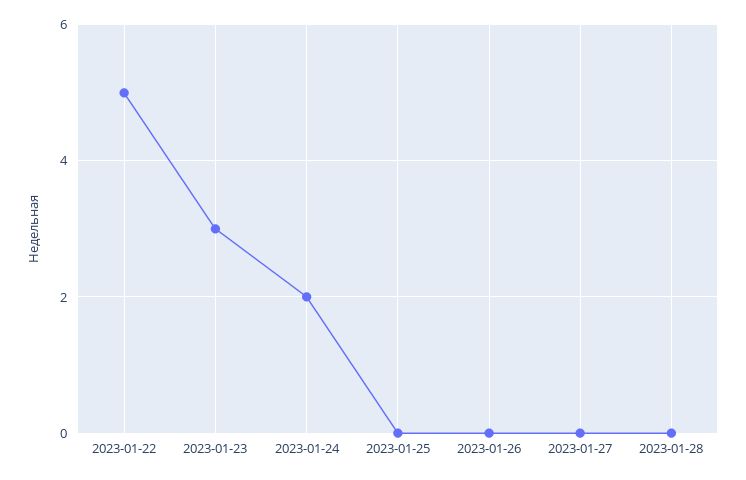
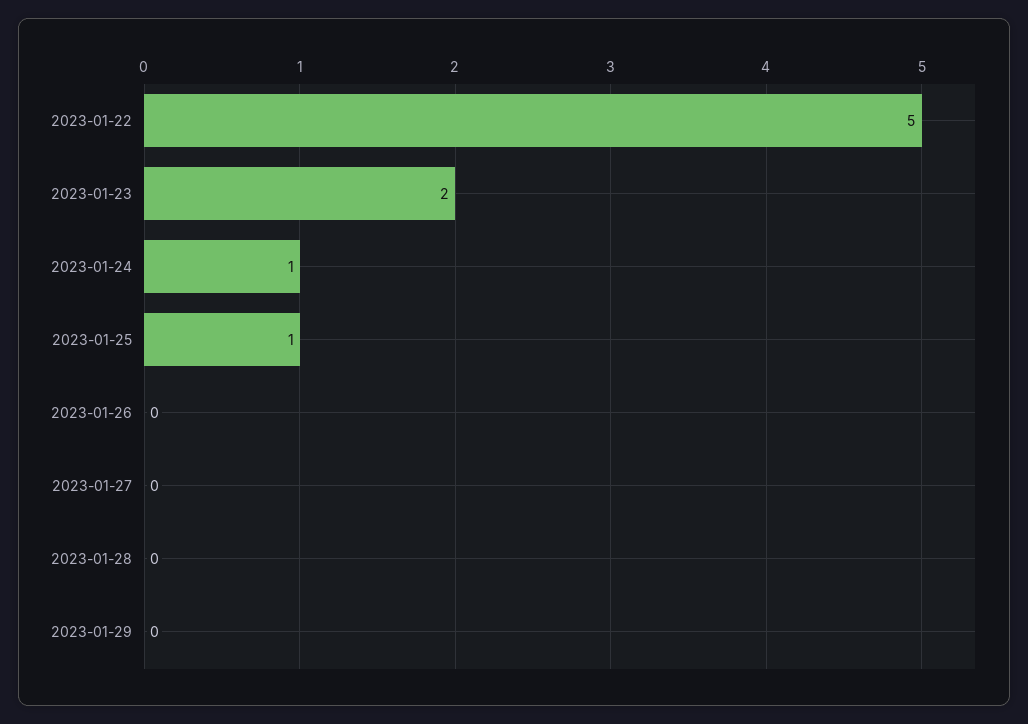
2023-01-23: 3 -> 2
2023-01-24: 2 -> 1
2023-01-25: 0 -> 1
2023-01-29: none -> 0

